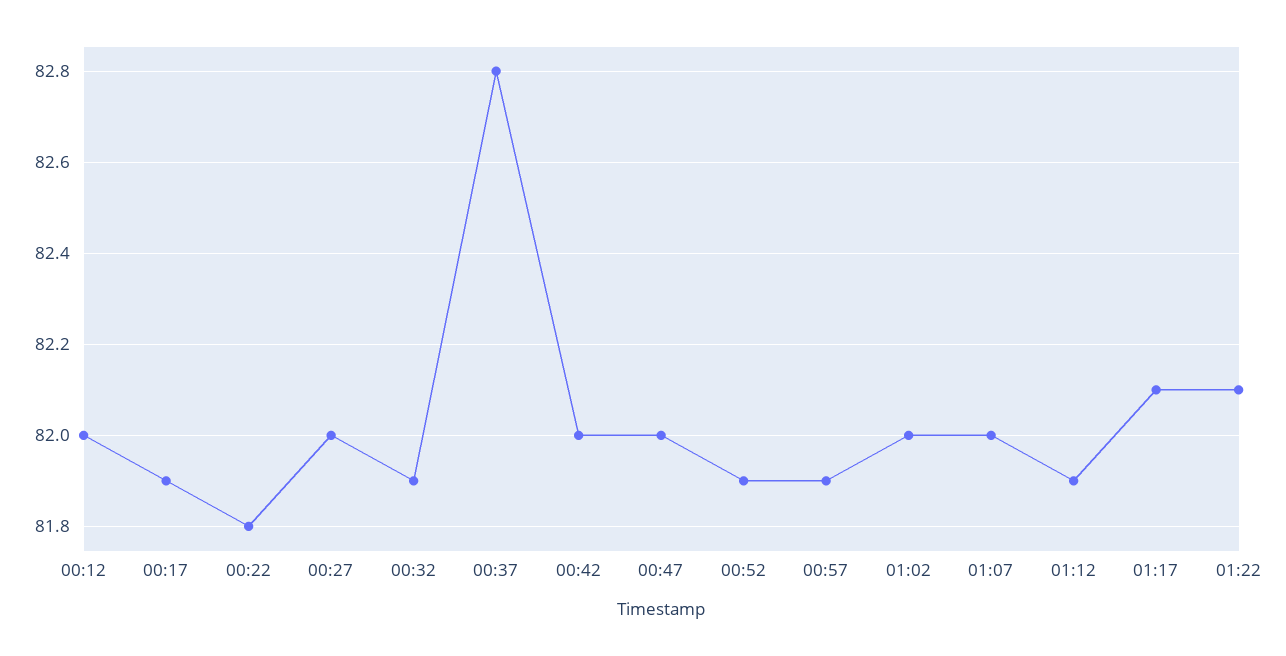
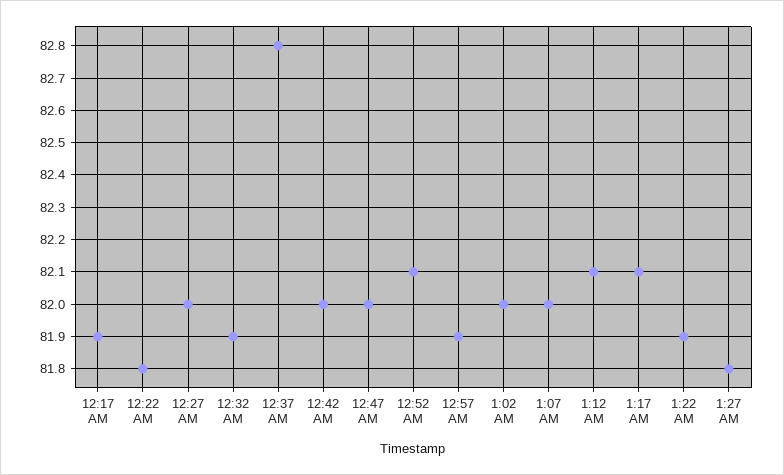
00:12: 82 -> none
00:52: 81.9 -> 82.1
01:12: 81.9 -> 82.1
01:22: 82.1 -> 81.9
1:27 AM: none -> 81.8

